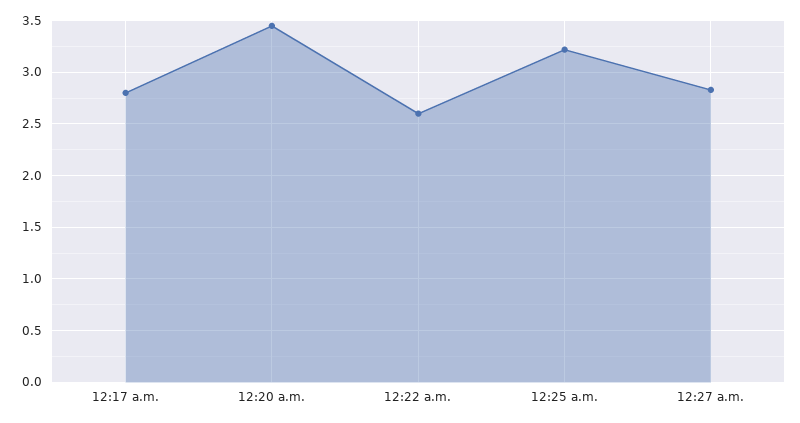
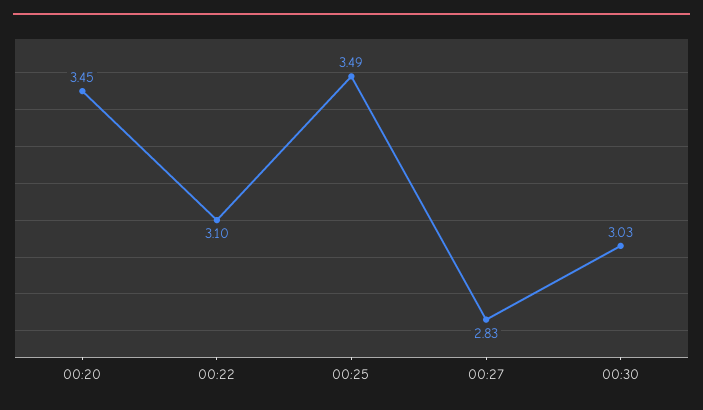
12:17 a.m.: 2.8 -> none
12:22 a.m.: 2.6 -> 3.1
12:25 a.m.: 3.2 -> 3.49
00:30: none -> 3.03

